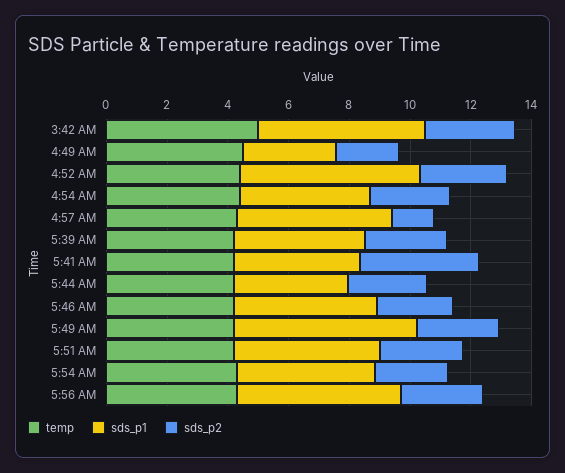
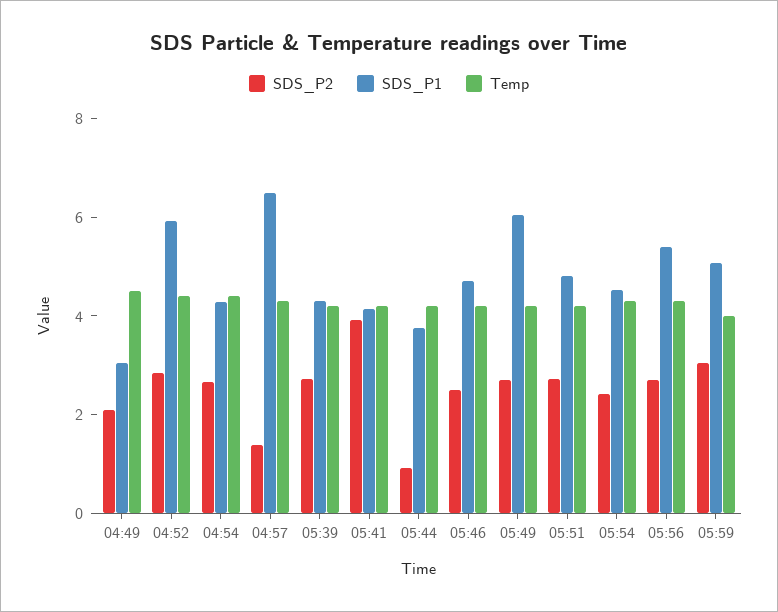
temp, 3:42 AM: 5 -> none
sds_p1, 3:42 AM: 5.5 -> none
sds_p2, 3:42 AM: 3 -> none
sds_p1, 4:57 AM: 5 -> 6.5
sds_p2, 5:44 AM: 2.5 -> 1
sds_p2, 05:59: none -> 3
sds_p1, 05:59: none -> 5
temp, 05:59: none -> 4

